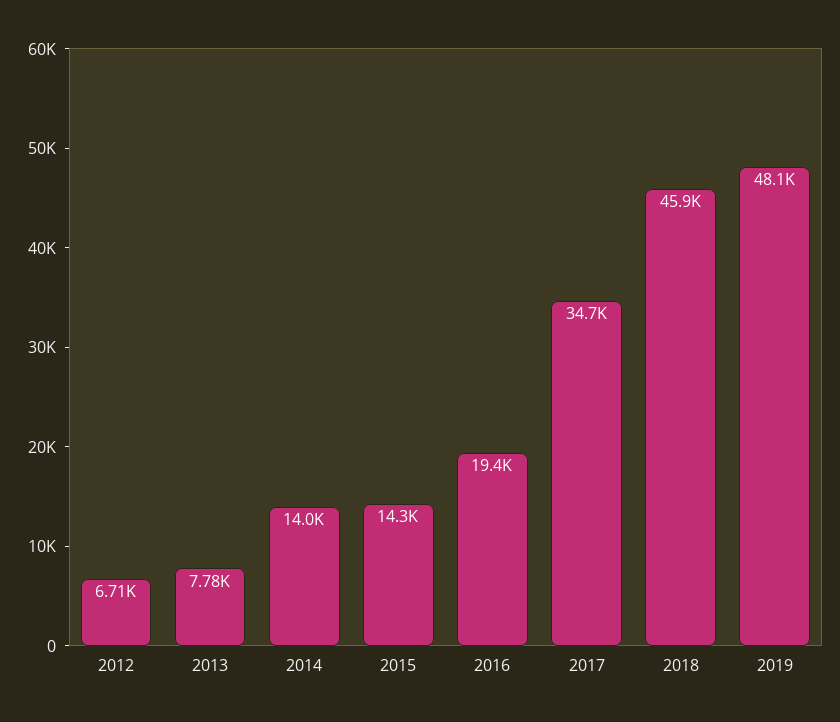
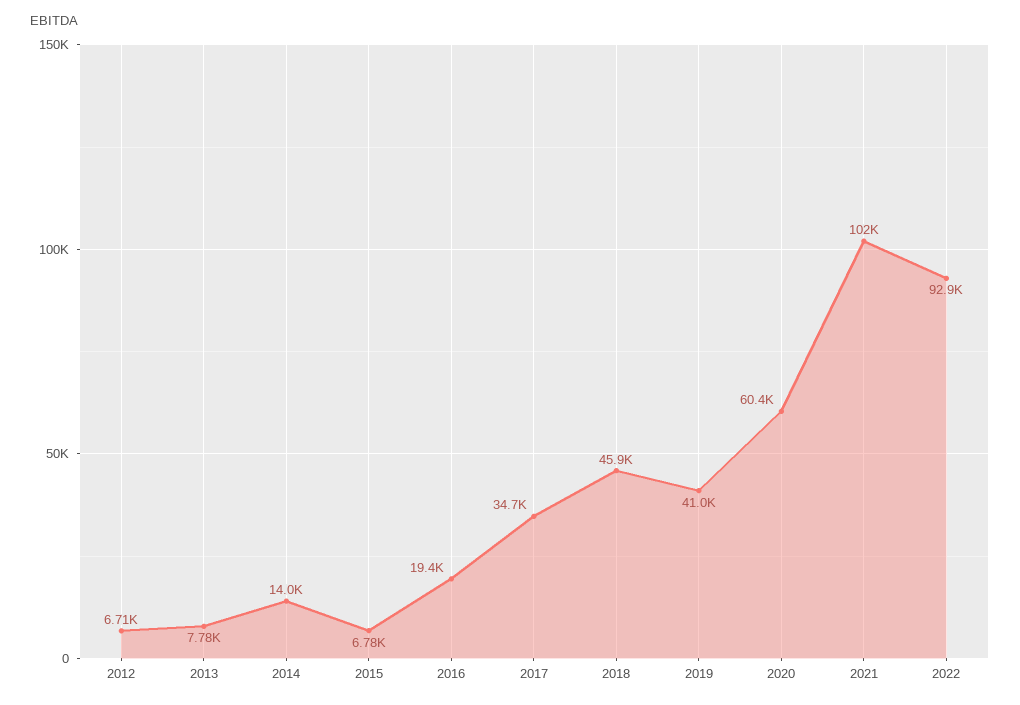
2015: 14300 -> 6780
2019: 48100 -> 41000
2020: none -> 60400
2021: none -> 102000
2022: none -> 92900

